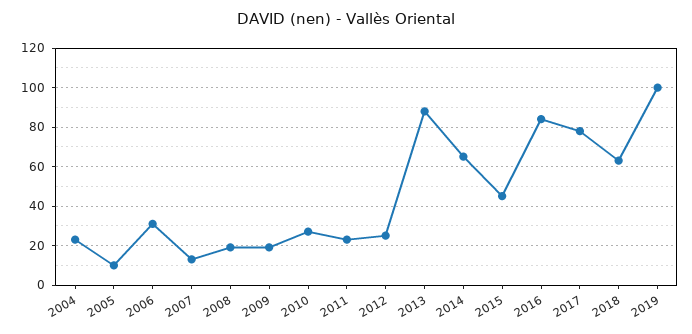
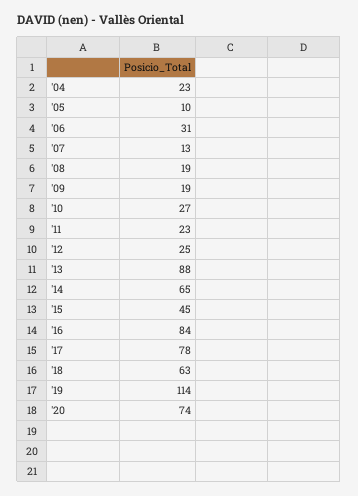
2019: 100 -> 114
'20: none -> 74

